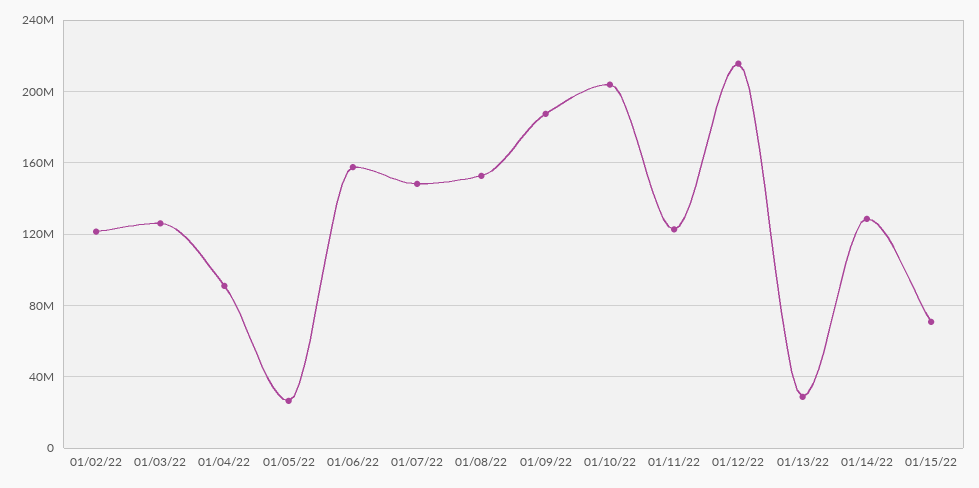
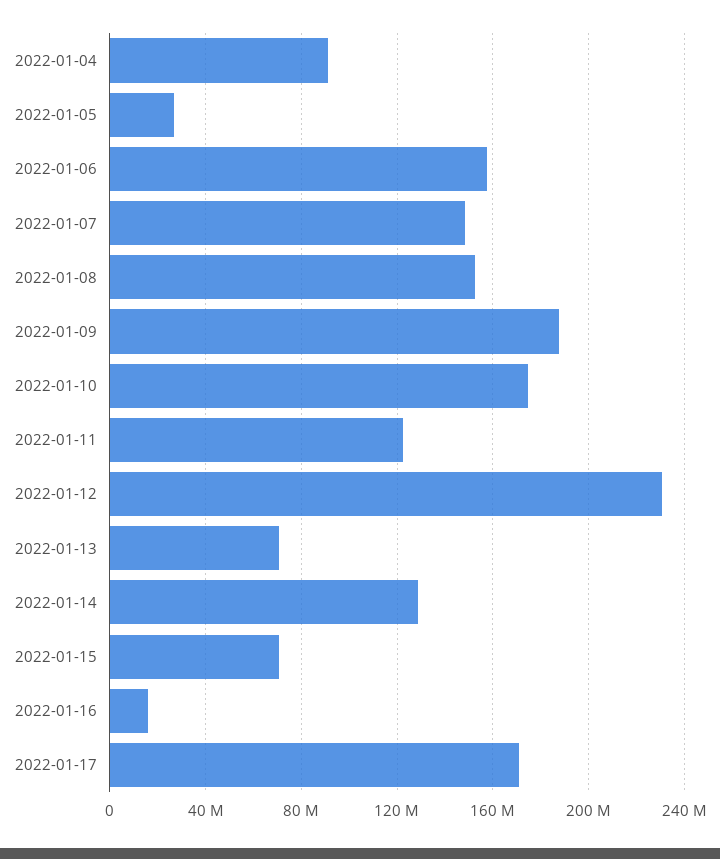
01/02/22: 120000000 -> none
01/03/22: 125000000 -> none
01/10/22: 205000000 -> 175000000
01/12/22: 215000000 -> 230000000
01/13/22: 30000000 -> 70000000
2022-01-16: none -> 15000000
2022-01-17: none -> 170000000

